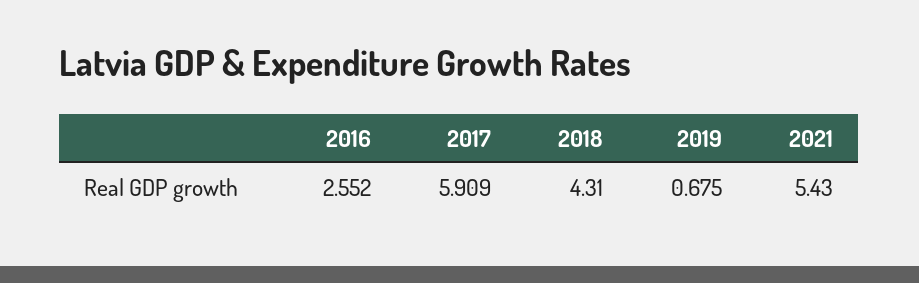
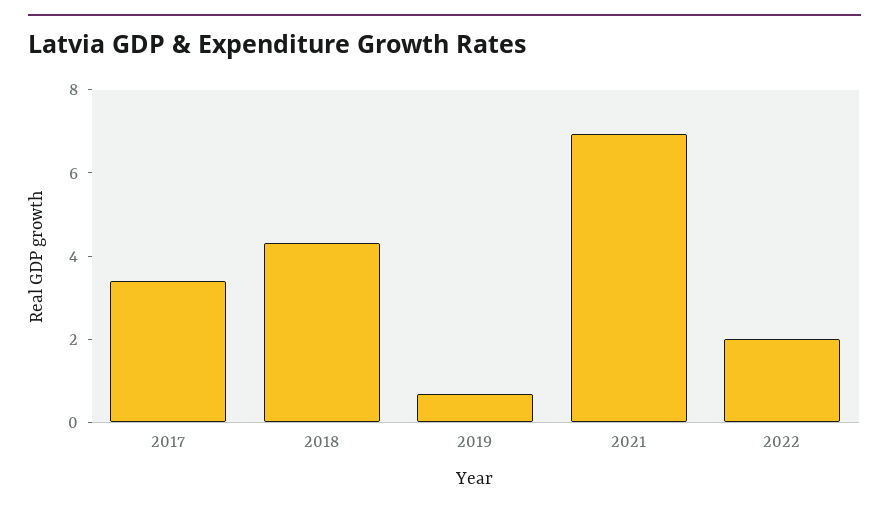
2016: 2.552 -> none
2017: 5.909 -> 3.5
2021: 5.43 -> 7
2022: none -> 2

